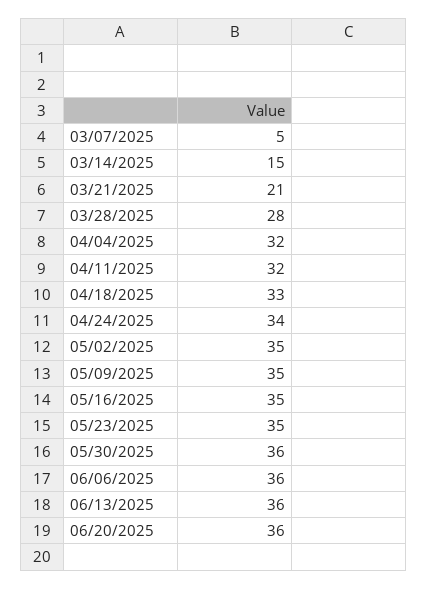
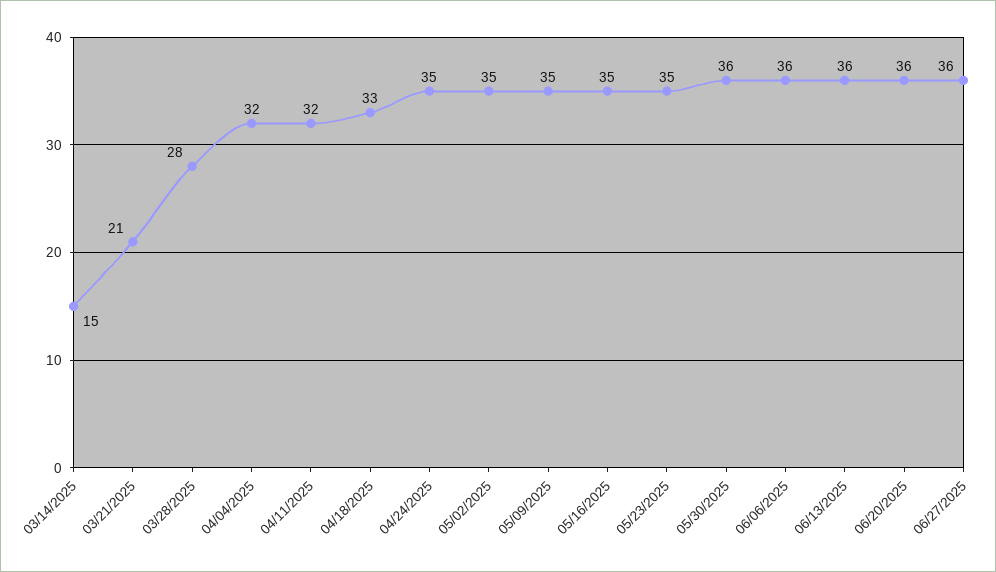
03/07/2025: 5 -> none
04/24/2025: 34 -> 35
06/27/2025: none -> 36

